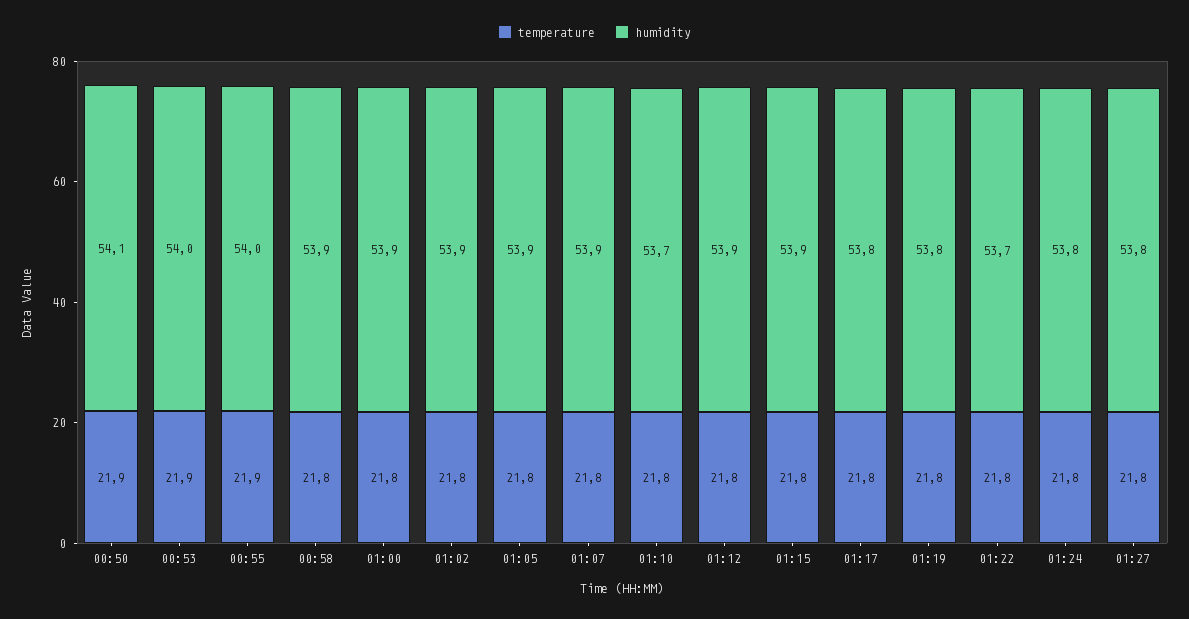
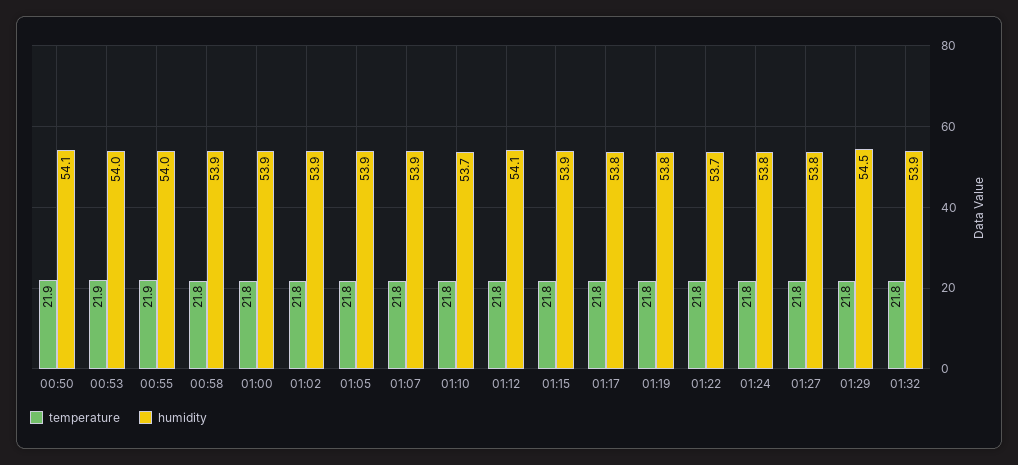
humidity, 01:12: 53.9 -> 54.1
temperature, 01:29: none -> 21.8
humidity, 01:29: none -> 54.5
temperature, 01:32: none -> 21.8
humidity, 01:32: none -> 53.9

